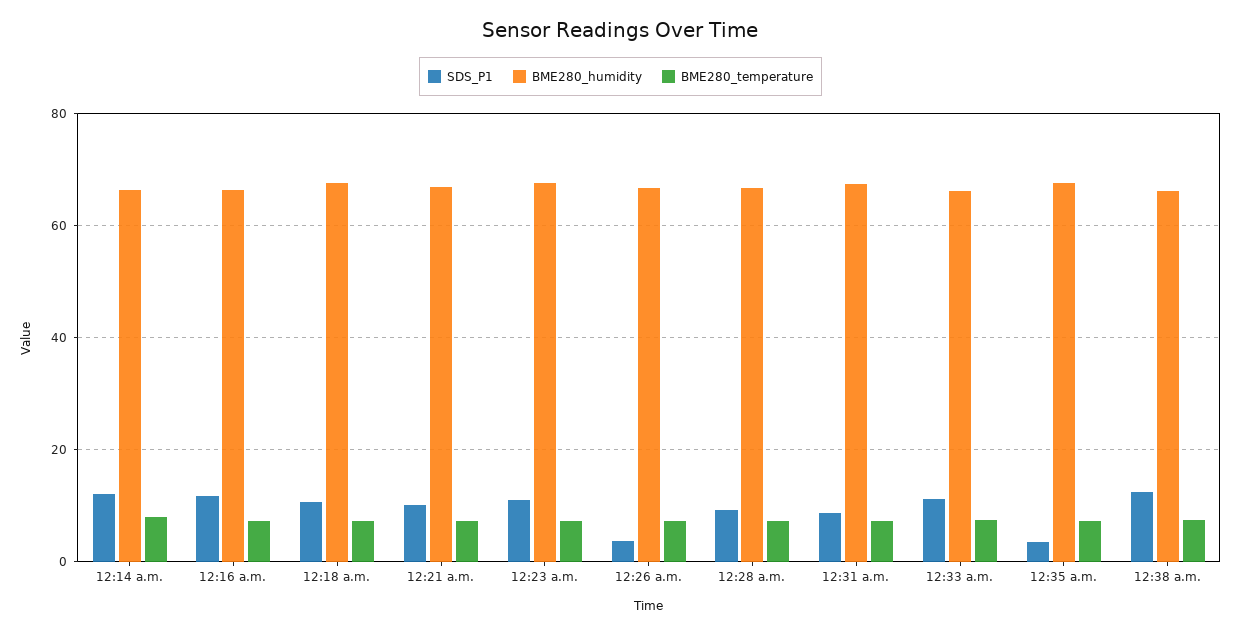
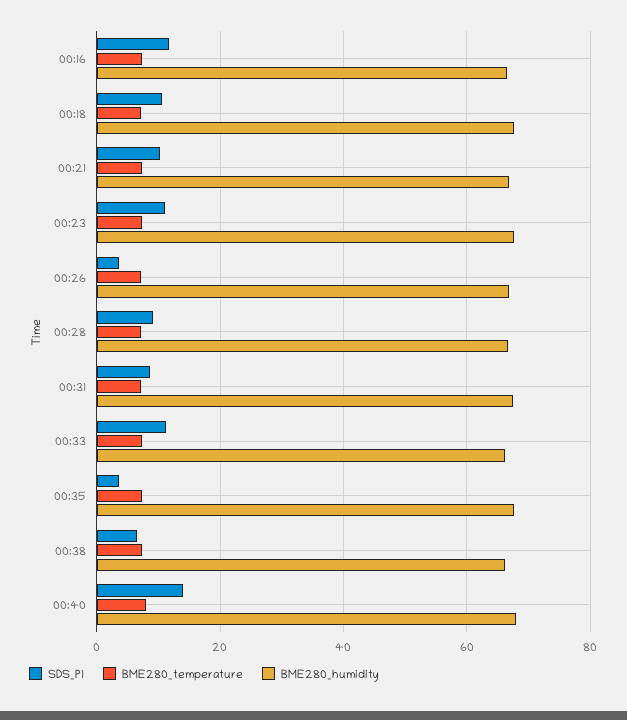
SDS_P1, 12:14 a.m.: 12 -> none
BME280_humidity, 12:14 a.m.: 66 -> none
BME280_temperature, 12:14 a.m.: 8 -> none
SDS_P1, 12:38 a.m.: 12 -> 6
SDS_P1, 00:40: none -> 14
BME280_temperature, 00:40: none -> 8
BME280_humidity, 00:40: none -> 68

